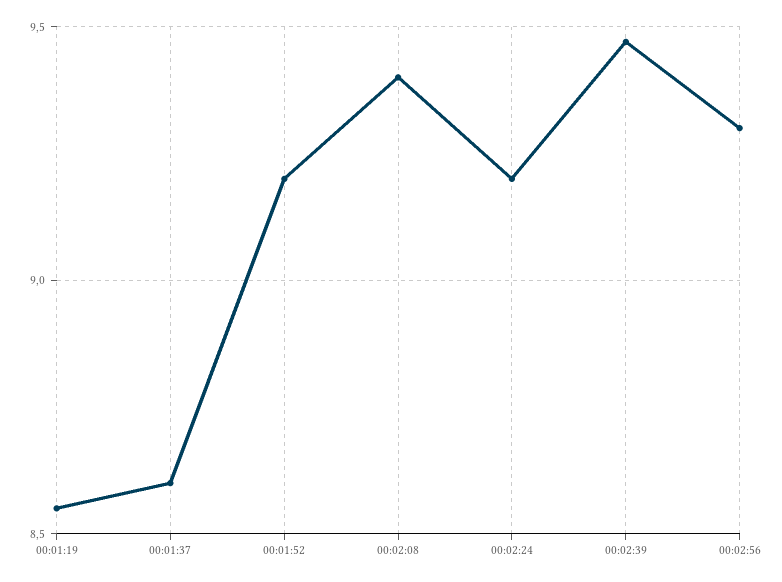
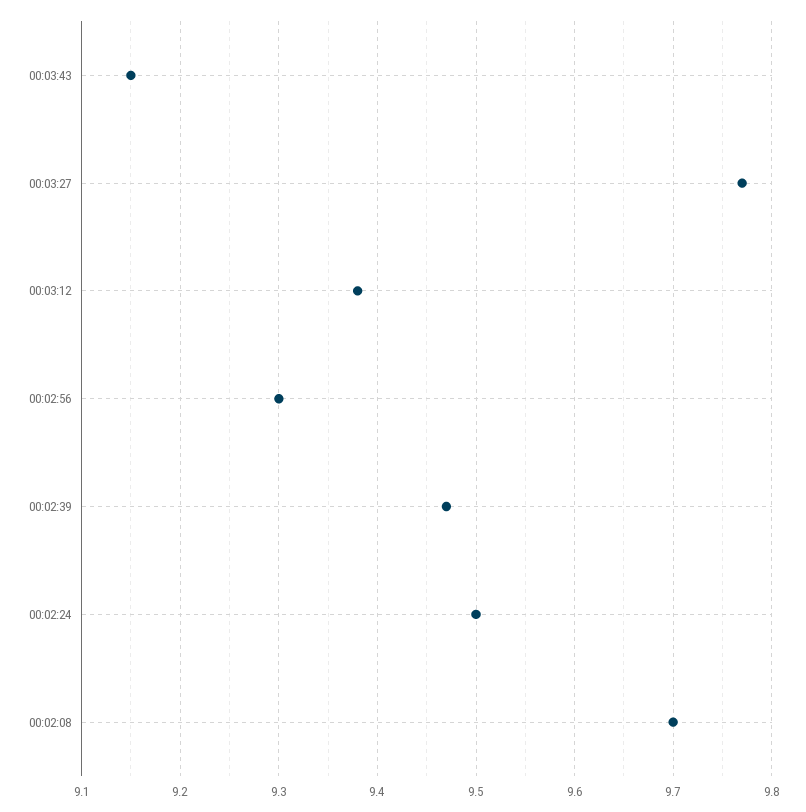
00:01:19: 8.55 -> none
00:01:37: 8.6 -> none
00:01:52: 9.2 -> none
00:02:08: 9.4 -> 9.7
00:02:24: 9.2 -> 9.5
00:03:43: none -> 9.15
00:03:27: none -> 9.77
00:03:12: none -> 9.38

